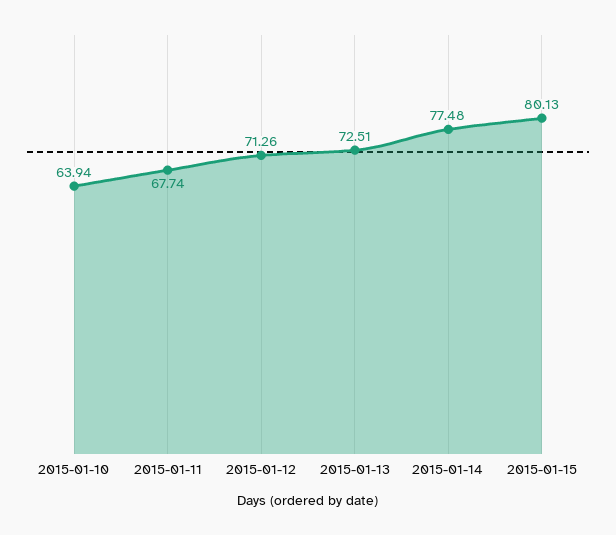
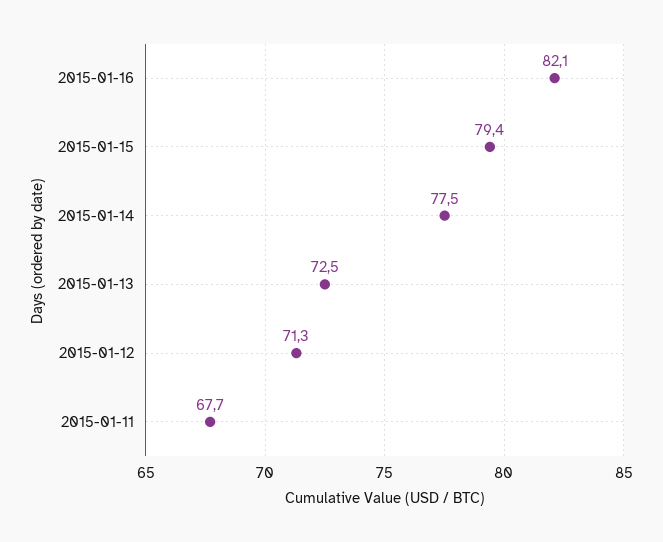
2015-01-10: 63.94 -> none
2015-01-15: 80.13 -> 79.4
2015-01-16: none -> 82.1

